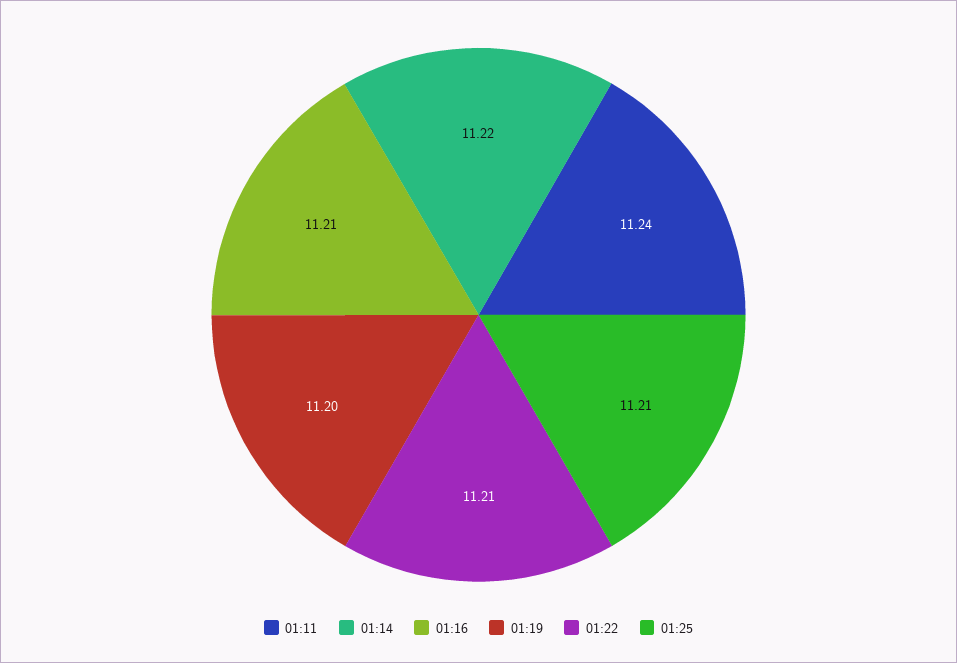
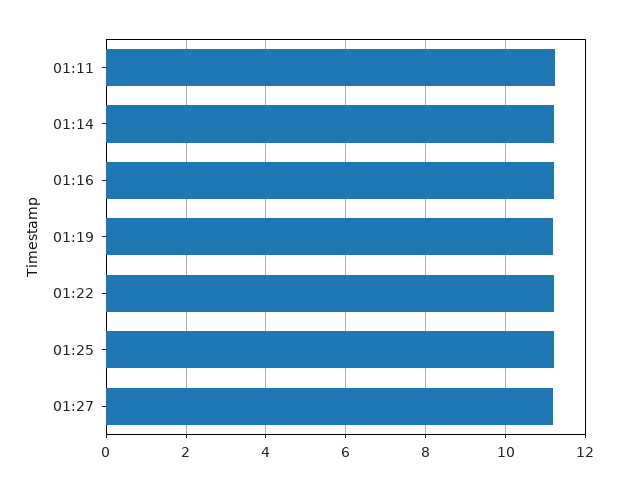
01:27: none -> 11.2

